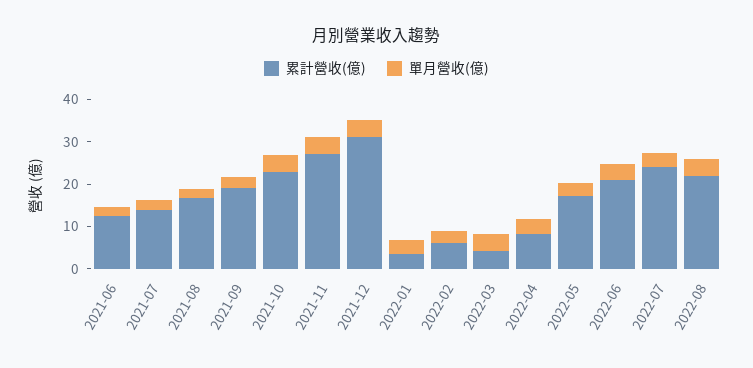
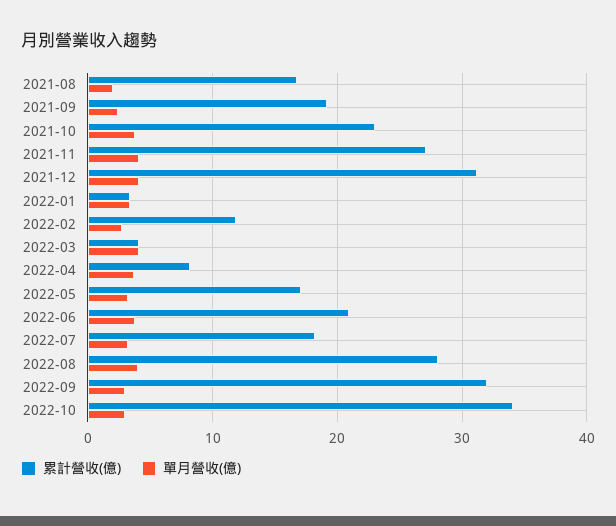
累計營收(億), 2021-06: 12 -> none
單月營收(億), 2021-06: 2 -> none
累計營收(億), 2021-07: 14 -> none
單月營收(億), 2021-07: 2 -> none
累計營收(億), 2022-02: 6 -> 12
累計營收(億), 2022-07: 24 -> 18
累計營收(億), 2022-08: 22 -> 28
累計營收(億), 2022-09: none -> 32
單月營收(億), 2022-09: none -> 3
累計營收(億), 2022-10: none -> 34
單月營收(億), 2022-10: none -> 3

